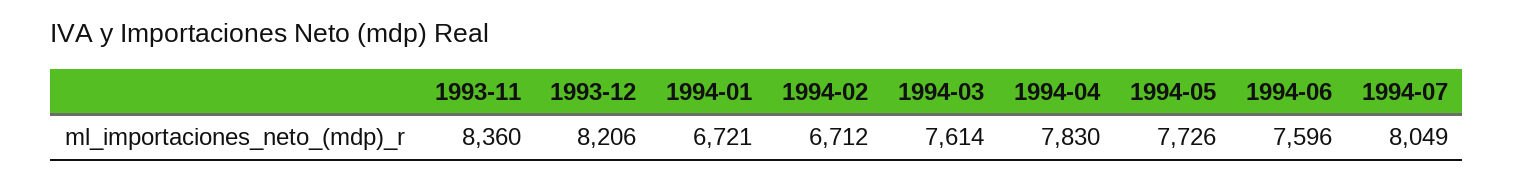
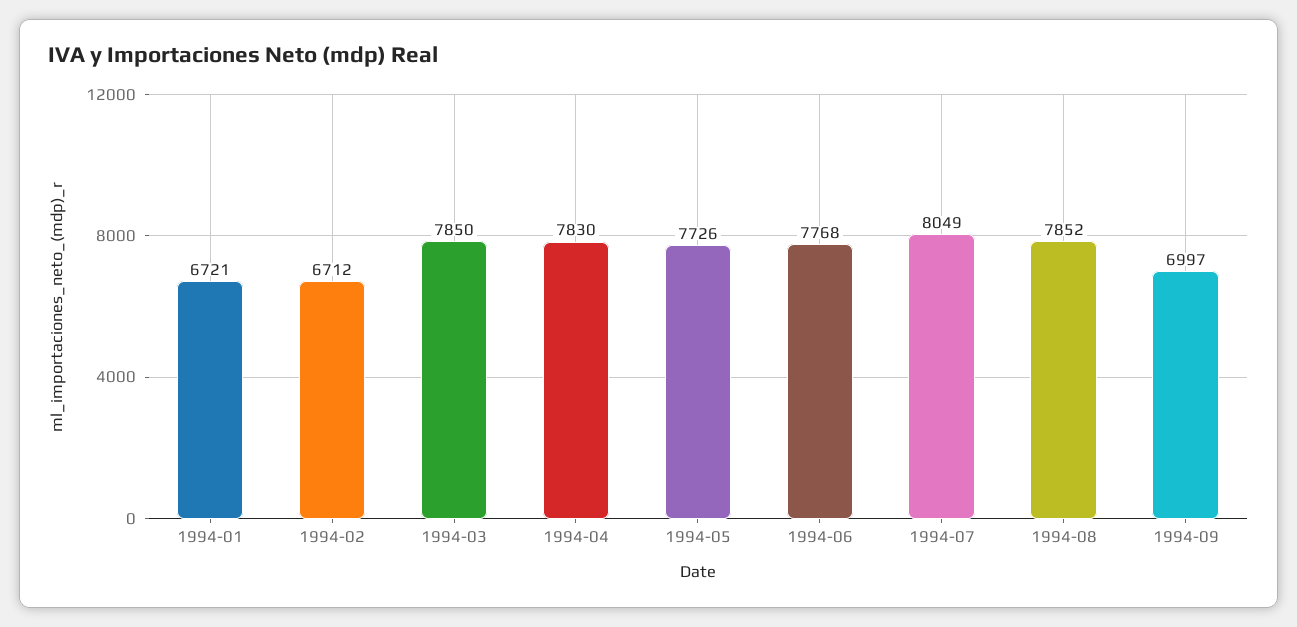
1993-11: 8360 -> none
1993-12: 8206 -> none
1994-03: 7614 -> 7850
1994-06: 7596 -> 7768
1994-08: none -> 7852
1994-09: none -> 6997

